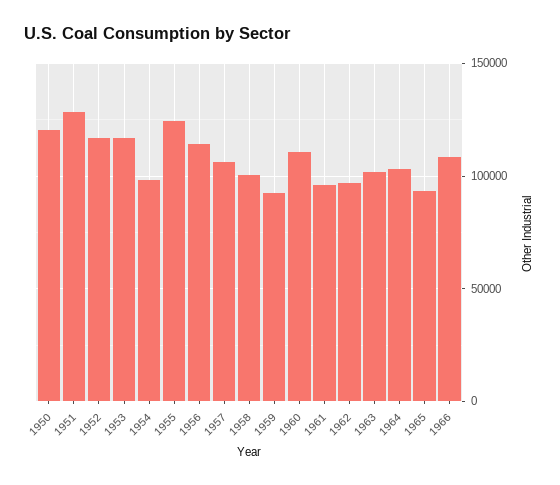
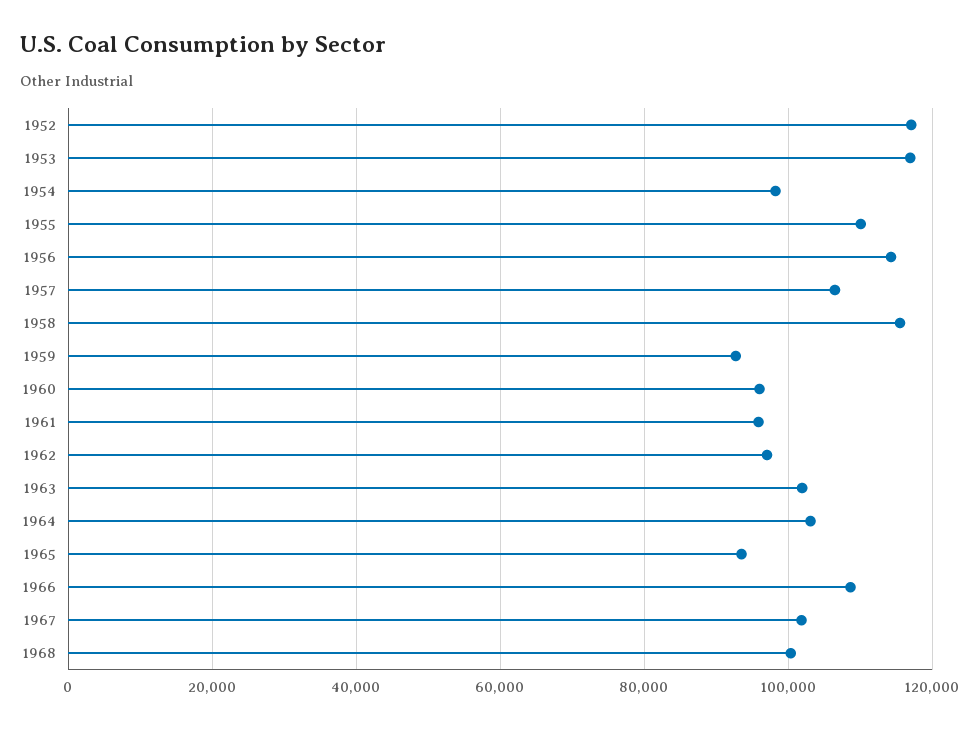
1950: 120000 -> none
1951: 130000 -> none
1955: 125000 -> 110000
1958: 100000 -> 116000
1960: 110000 -> 96000
1967: none -> 102000
1968: none -> 100000

